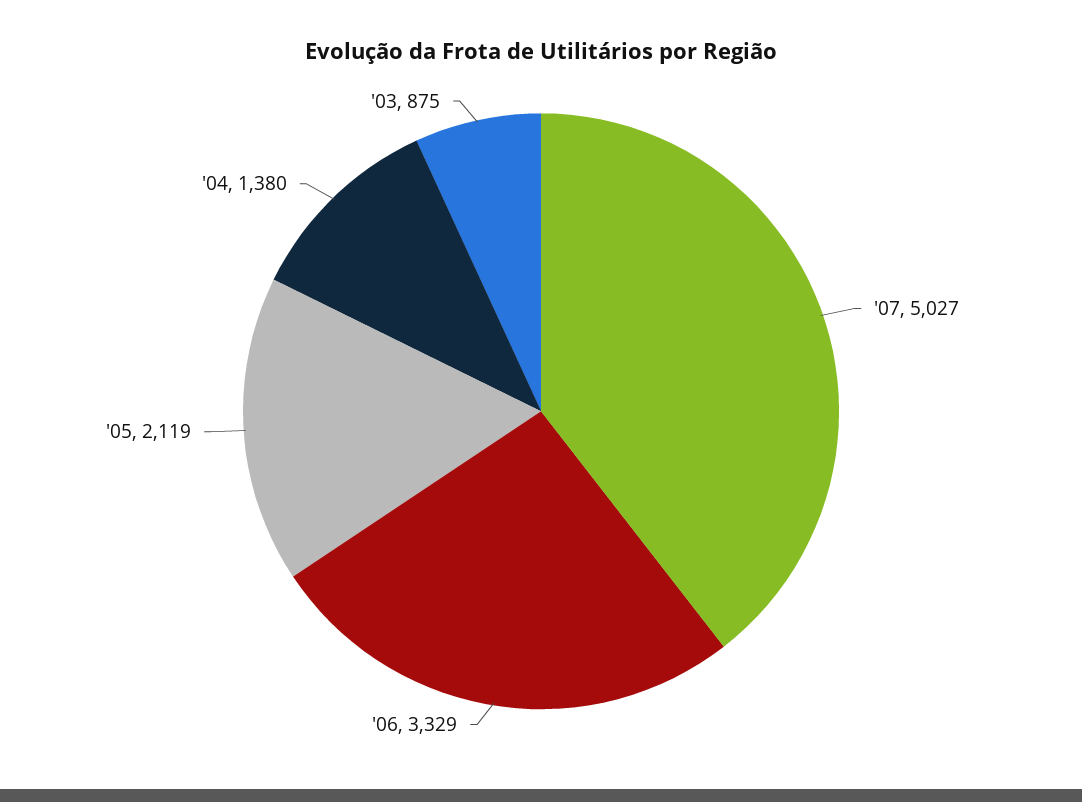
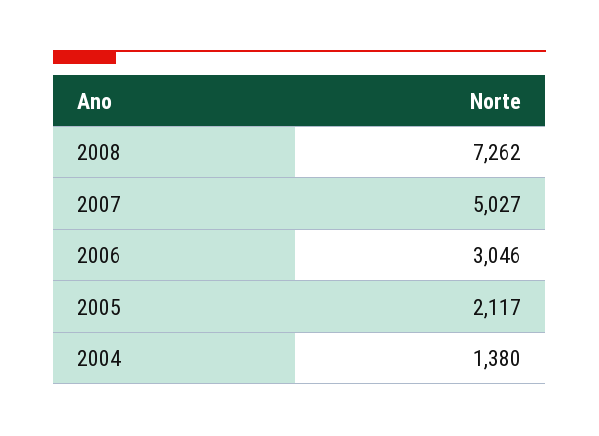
'06: 3329 -> 3046
'05: 2119 -> 2117
'03: 875 -> none
2008: none -> 7262

